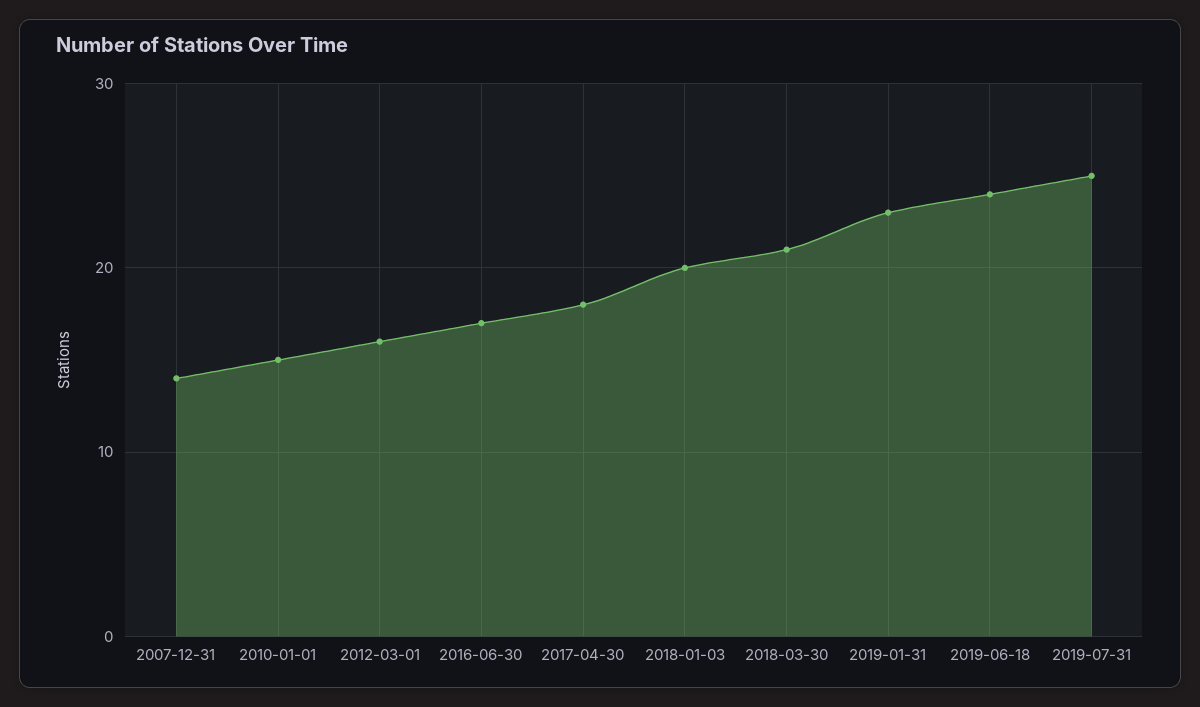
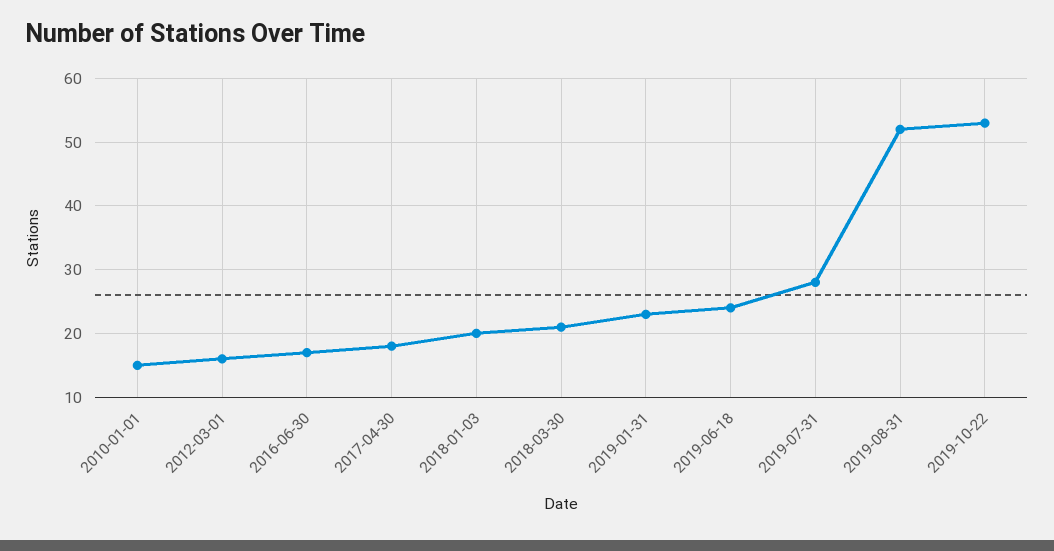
2007-12-31: 14 -> none
2019-07-31: 25 -> 28
2019-08-31: none -> 52
2019-10-22: none -> 53

